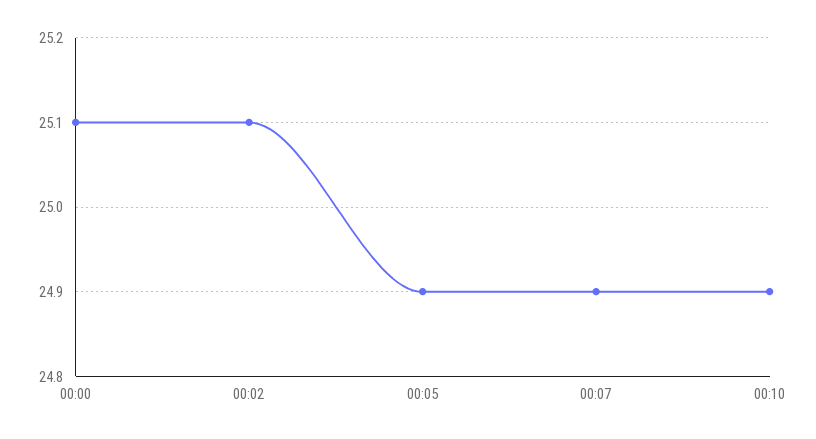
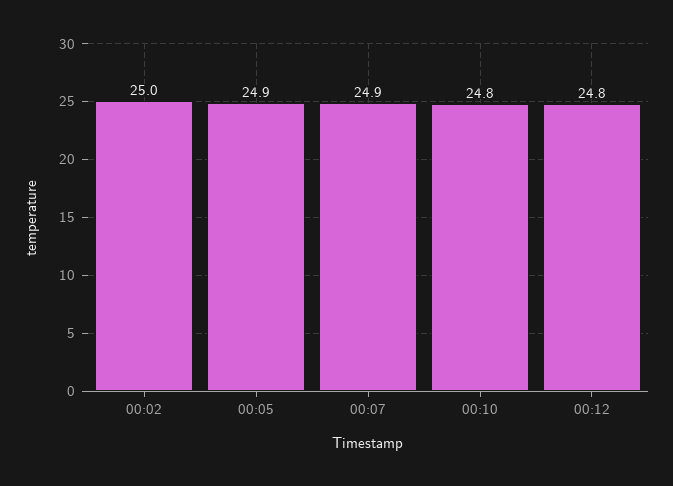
00:00: 25.1 -> none
00:02: 25.1 -> 25
00:10: 24.9 -> 24.8
00:12: none -> 24.8

